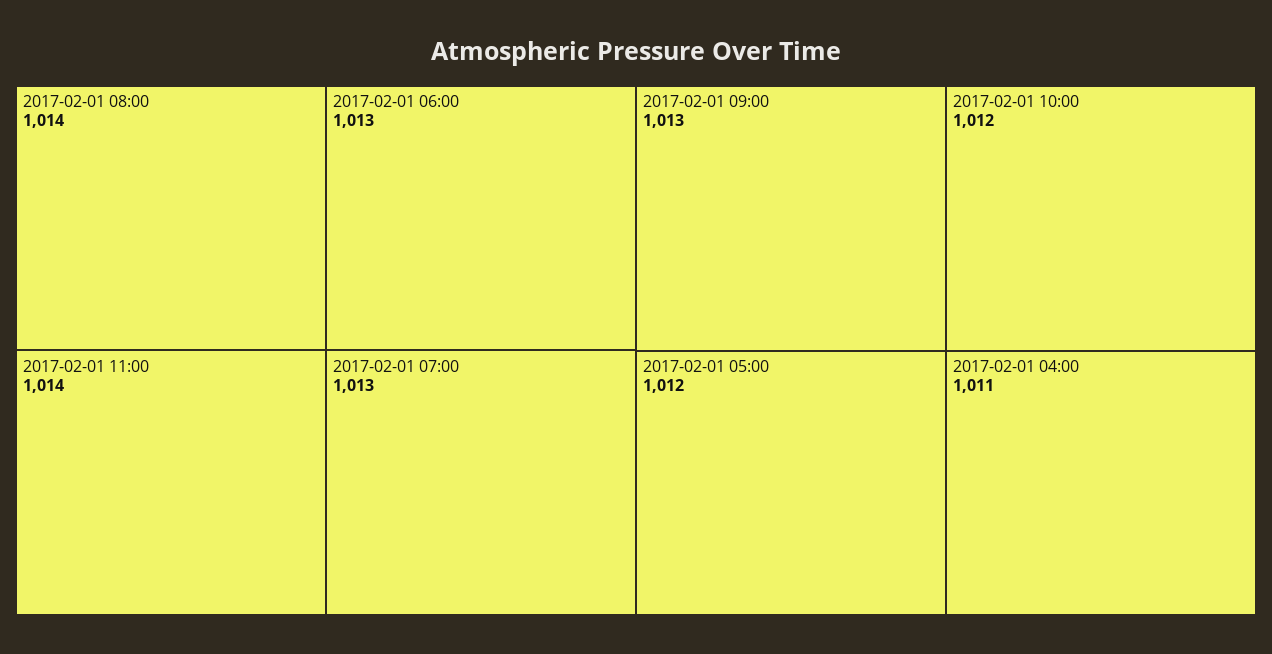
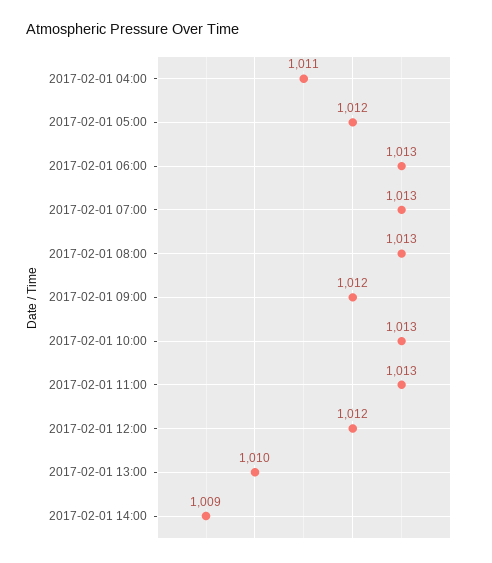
2017-02-01 08:00: 1014 -> 1013
2017-02-01 11:00: 1014 -> 1013
2017-02-01 09:00: 1013 -> 1012
2017-02-01 10:00: 1012 -> 1013
2017-02-01 12:00: none -> 1012
2017-02-01 13:00: none -> 1010
2017-02-01 14:00: none -> 1009

